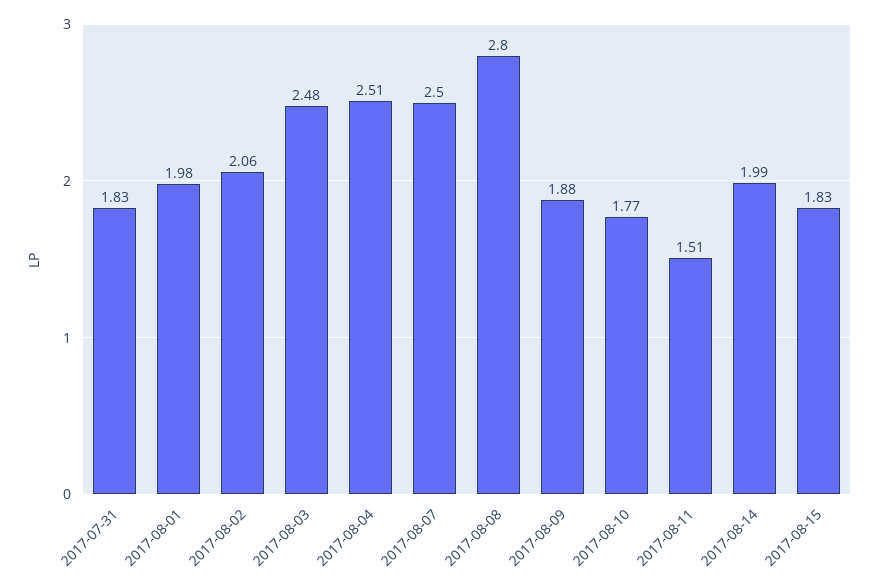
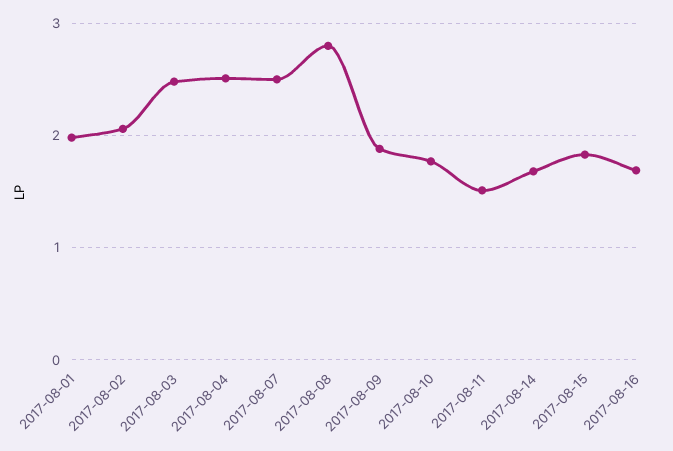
2017-07-31: 1.83 -> none
2017-08-14: 1.99 -> 1.7
2017-08-16: none -> 1.7

